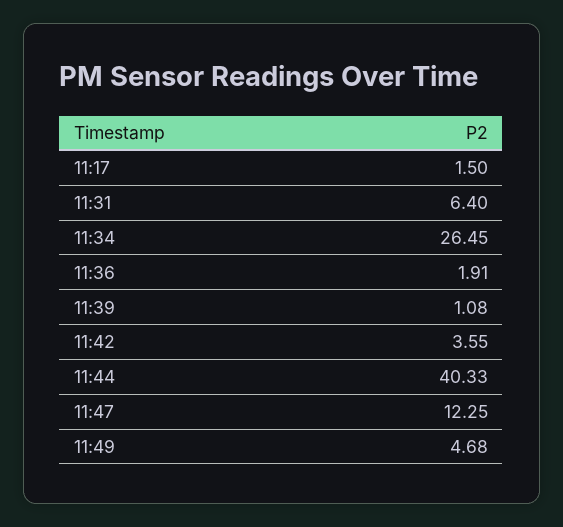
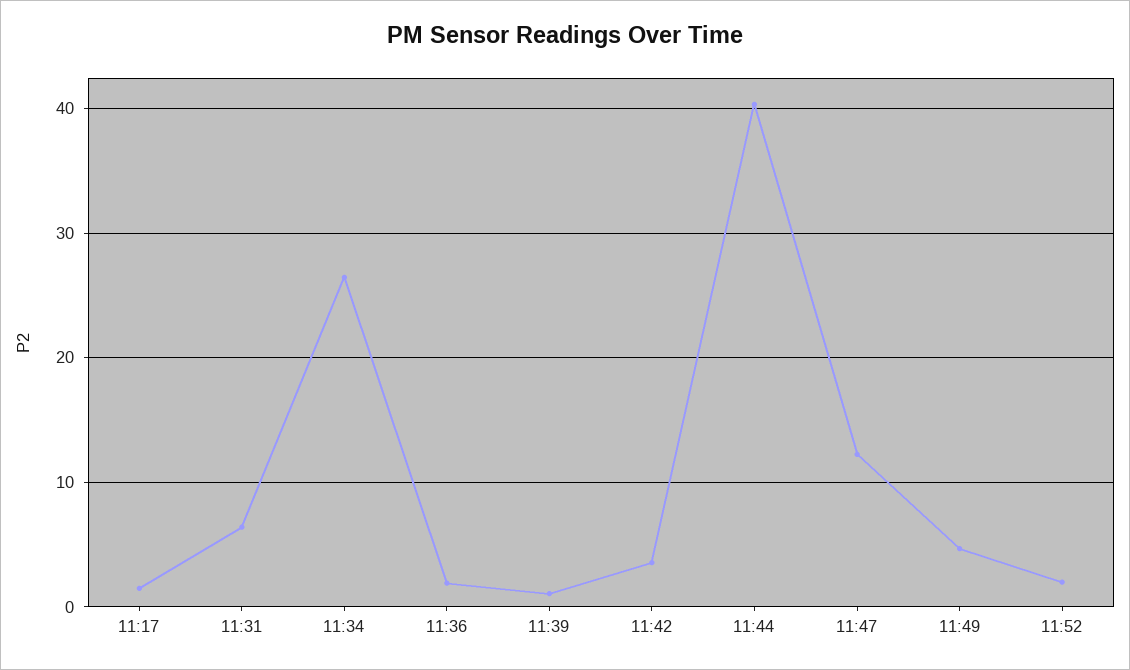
11:52: none -> 2

